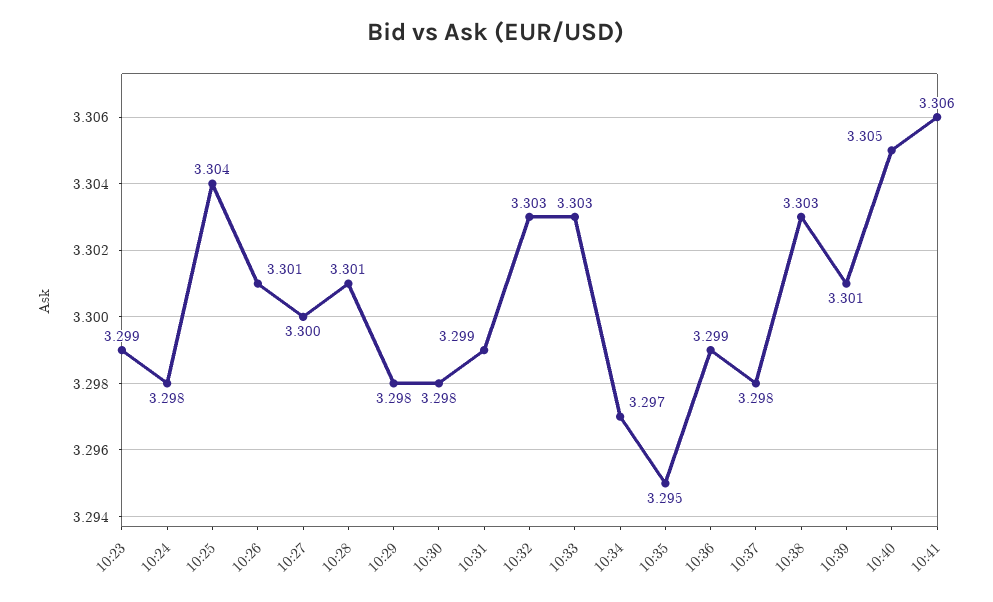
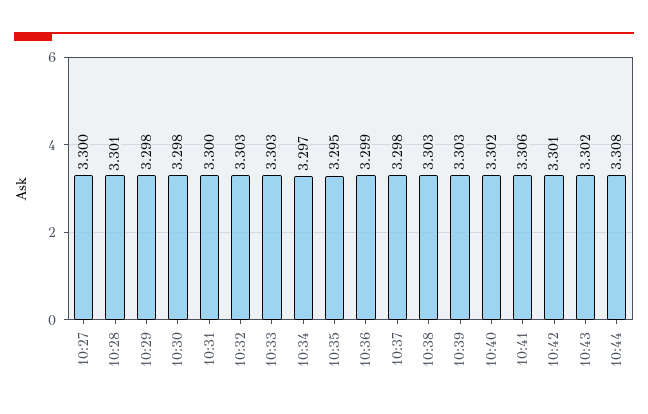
10:23: 3.299 -> none
10:24: 3.298 -> none
10:25: 3.304 -> none
10:26: 3.301 -> none
10:31: 3.299 -> 3.3
10:39: 3.301 -> 3.303
10:40: 3.305 -> 3.302
10:42: none -> 3.301
10:43: none -> 3.302
10:44: none -> 3.308

